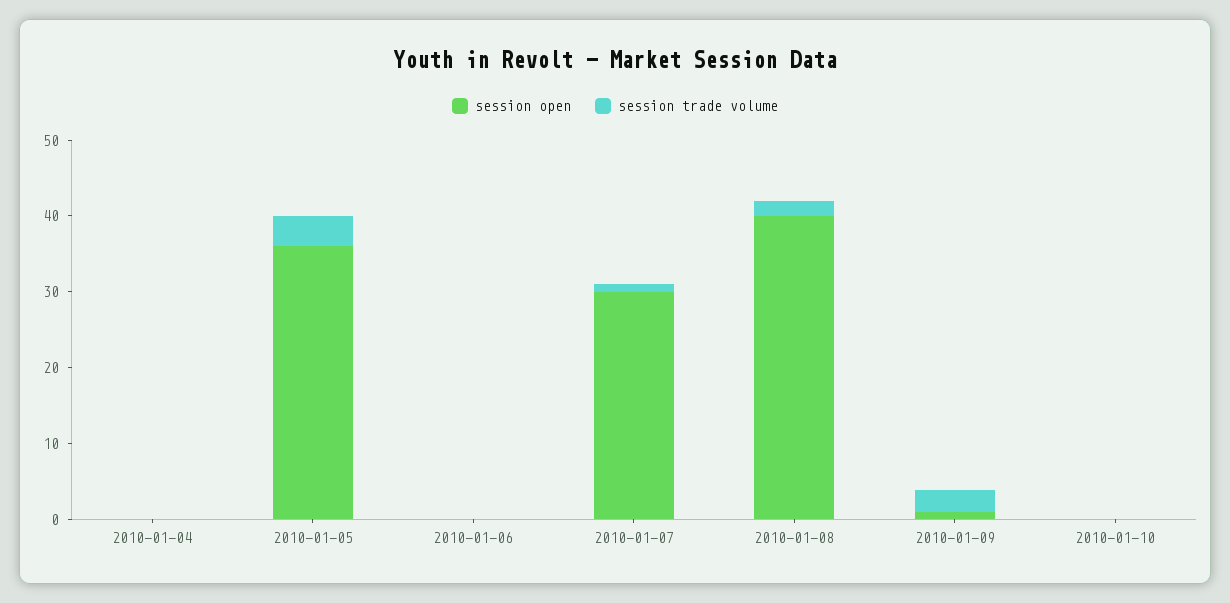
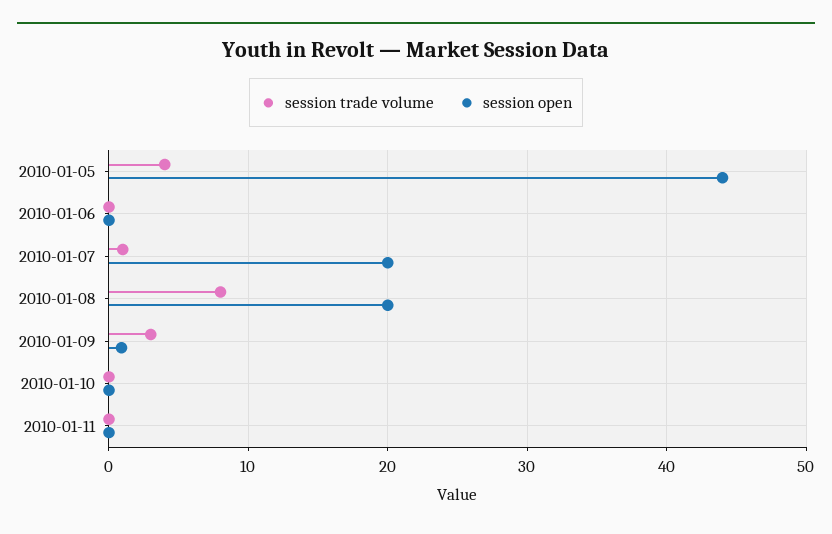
session open, 2010-01-04: 0 -> none
session trade volume, 2010-01-04: 0 -> none
session open, 2010-01-05: 36 -> 44
session open, 2010-01-07: 30 -> 20
session open, 2010-01-08: 40 -> 20
session trade volume, 2010-01-08: 2 -> 8
session trade volume, 2010-01-11: none -> 0
session open, 2010-01-11: none -> 0

